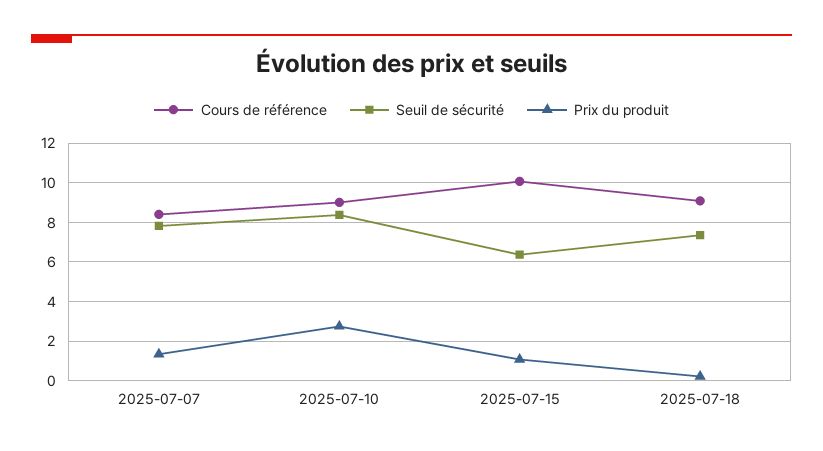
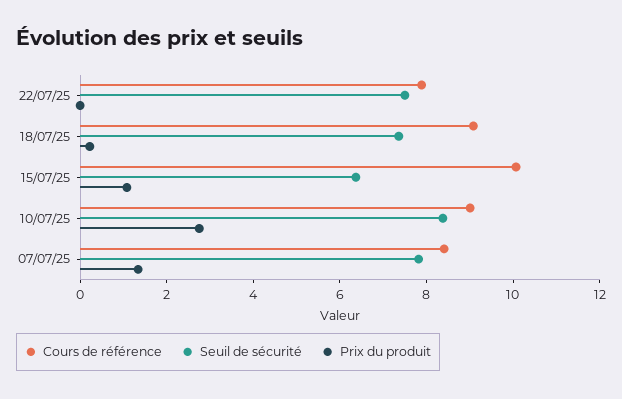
Cours de référence, 22/07/25: none -> 8
Seuil de sécurité, 22/07/25: none -> 7.5
Prix du produit, 22/07/25: none -> 0

